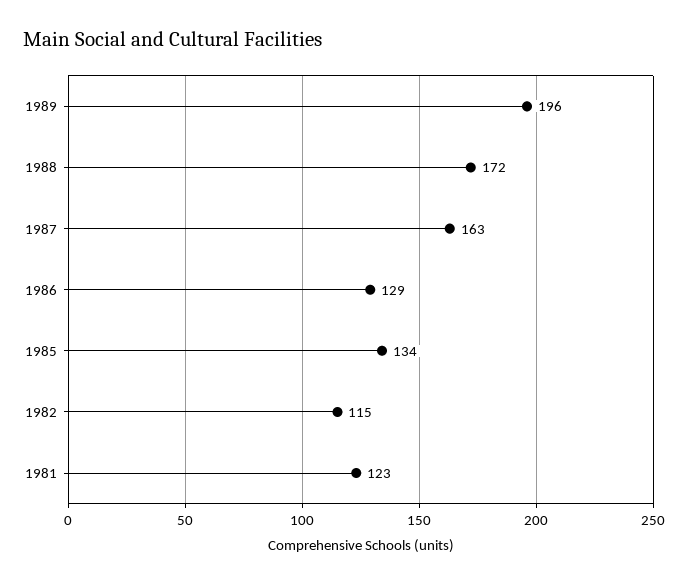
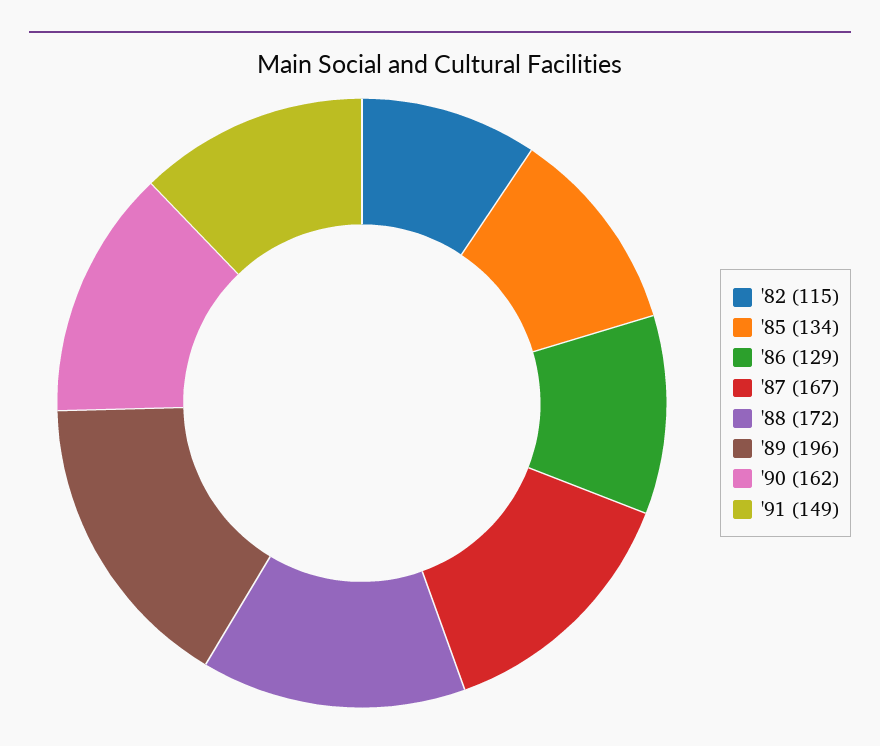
1987: 163 -> 167
1981: 123 -> none
'90: none -> 162
'91: none -> 149

